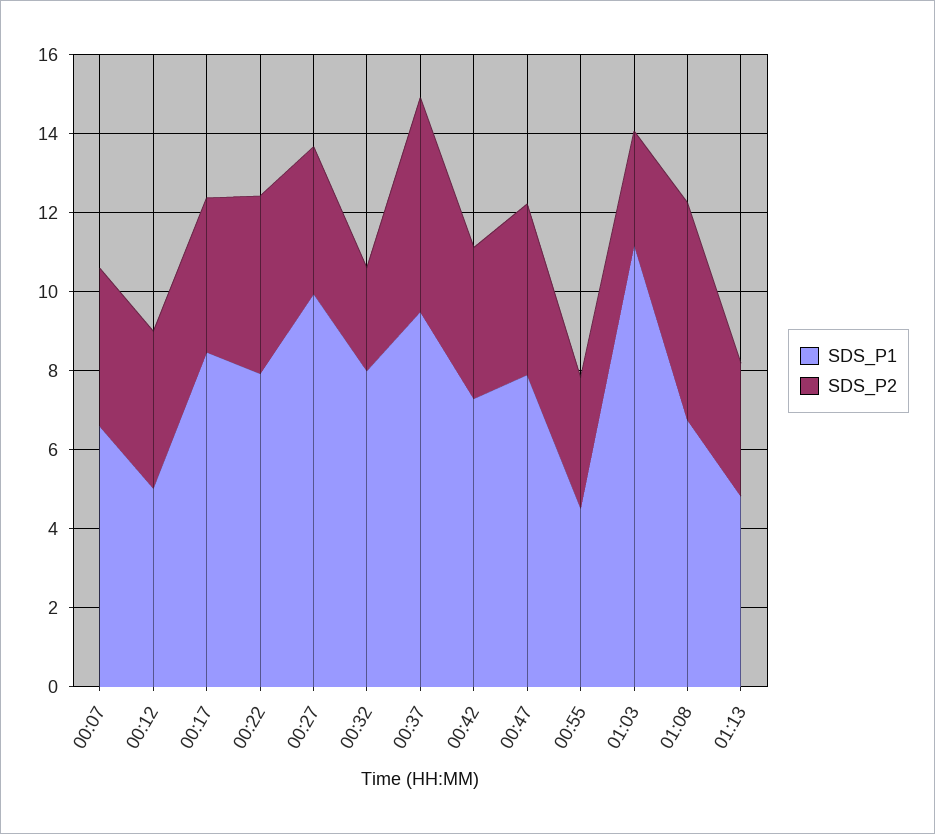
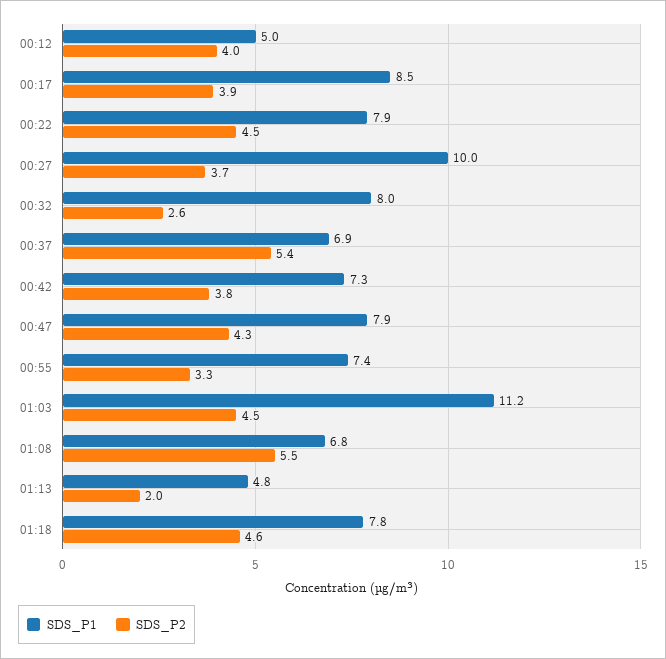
SDS_P1, 00:07: 6.5 -> none
SDS_P2, 00:07: 4 -> none
SDS_P1, 00:37: 9.5 -> 6.9
SDS_P1, 00:55: 4.5 -> 7.4
SDS_P2, 01:03: 3 -> 4.5
SDS_P2, 01:13: 3.5 -> 2
SDS_P1, 01:18: none -> 7.8
SDS_P2, 01:18: none -> 4.6

